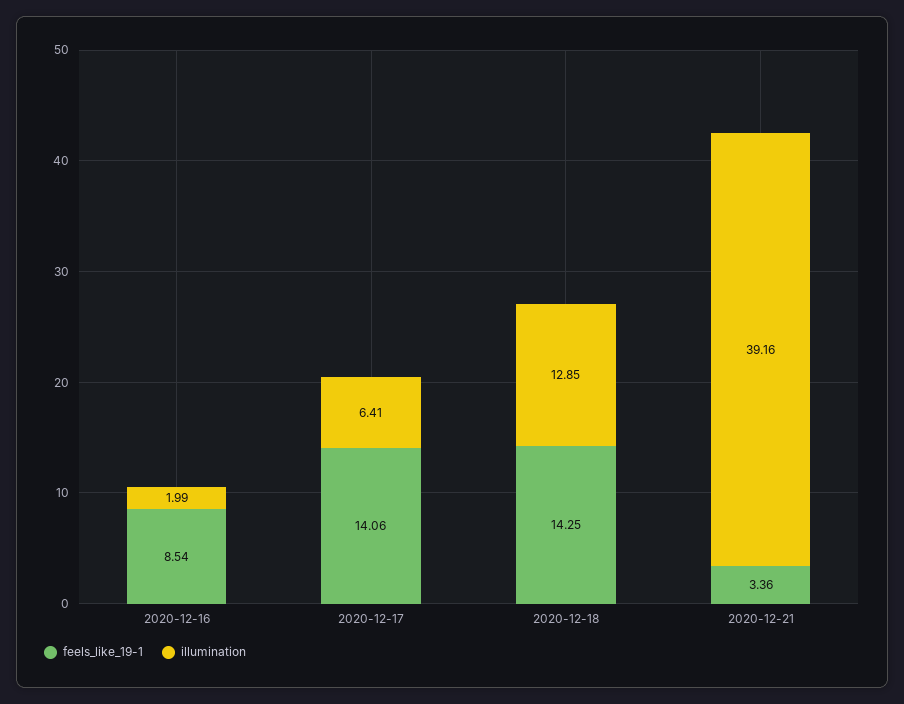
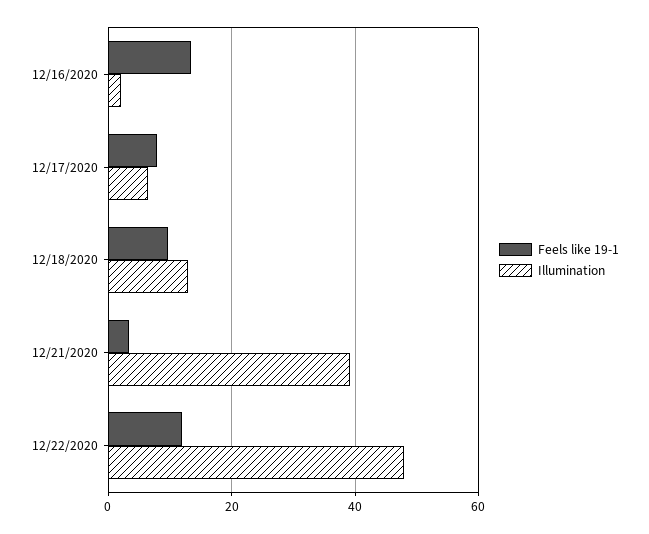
feels_like_19-1, 2020-12-16: 8.54 -> 14
feels_like_19-1, 2020-12-17: 14.06 -> 8
feels_like_19-1, 2020-12-18: 14.25 -> 10
feels_like_19-1, 12/22/2020: none -> 12
illumination, 12/22/2020: none -> 48

